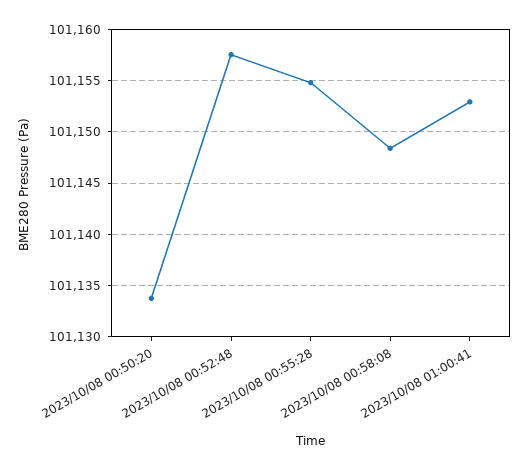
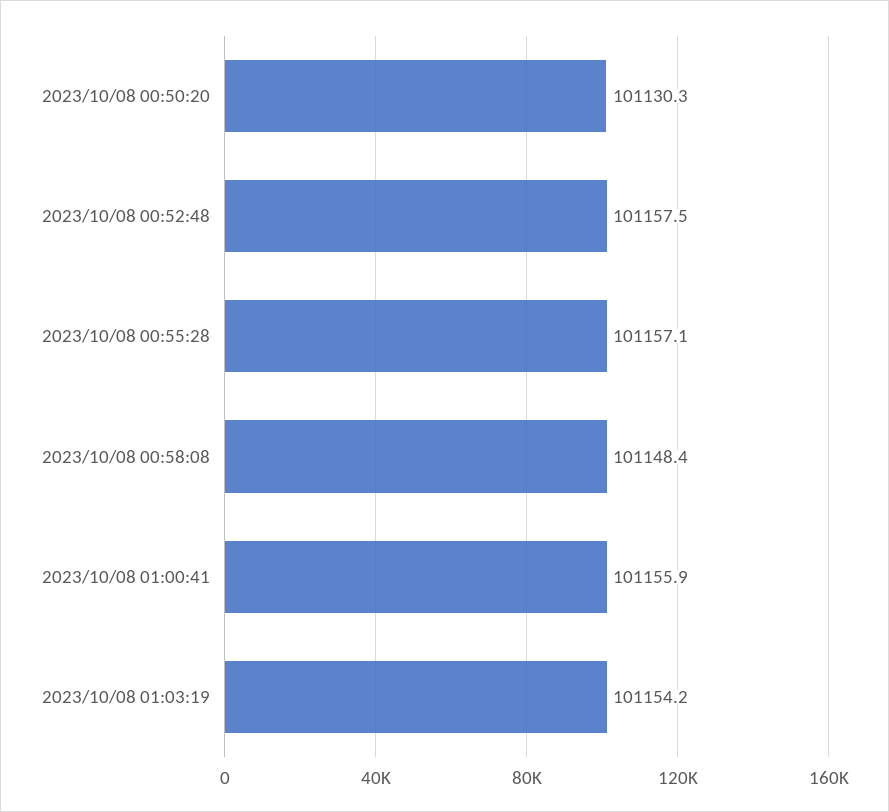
2023/10/08 00:50:20: 101134 -> 101130.3
2023/10/08 00:55:28: 101155 -> 101157.1
2023/10/08 01:00:41: 101153 -> 101155.9
2023/10/08 01:03:19: none -> 101154.2

